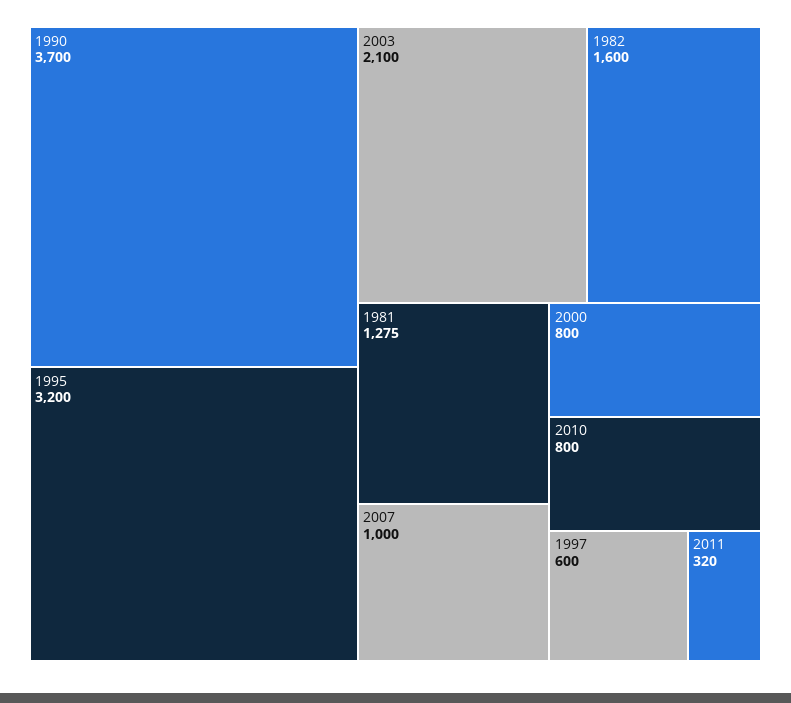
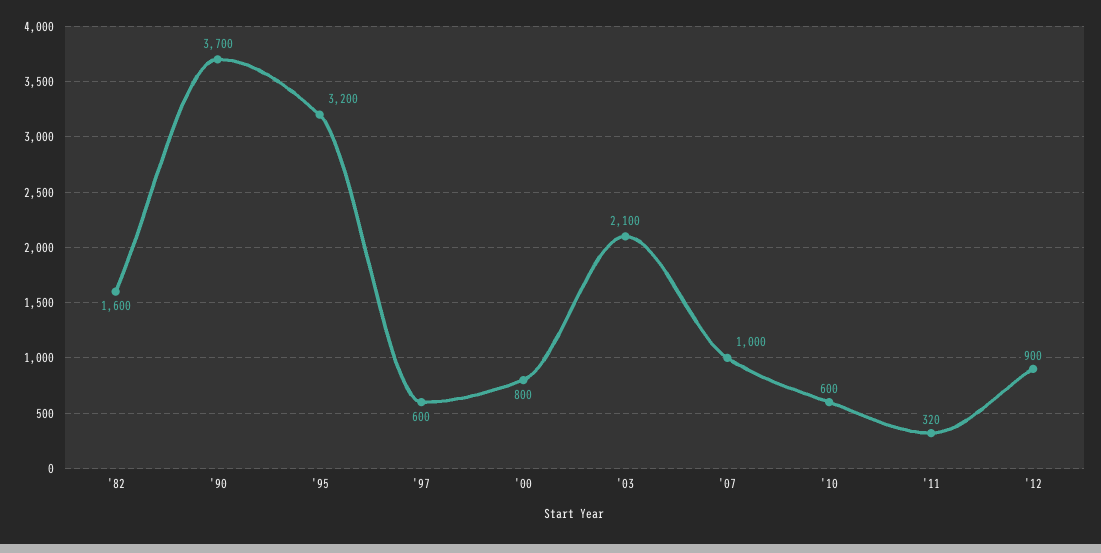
1981: 1275 -> none
2010: 800 -> 600
'12: none -> 900

